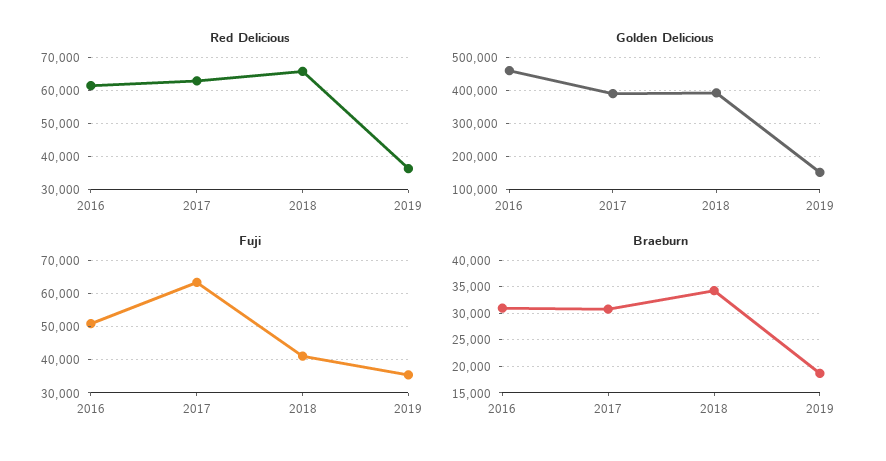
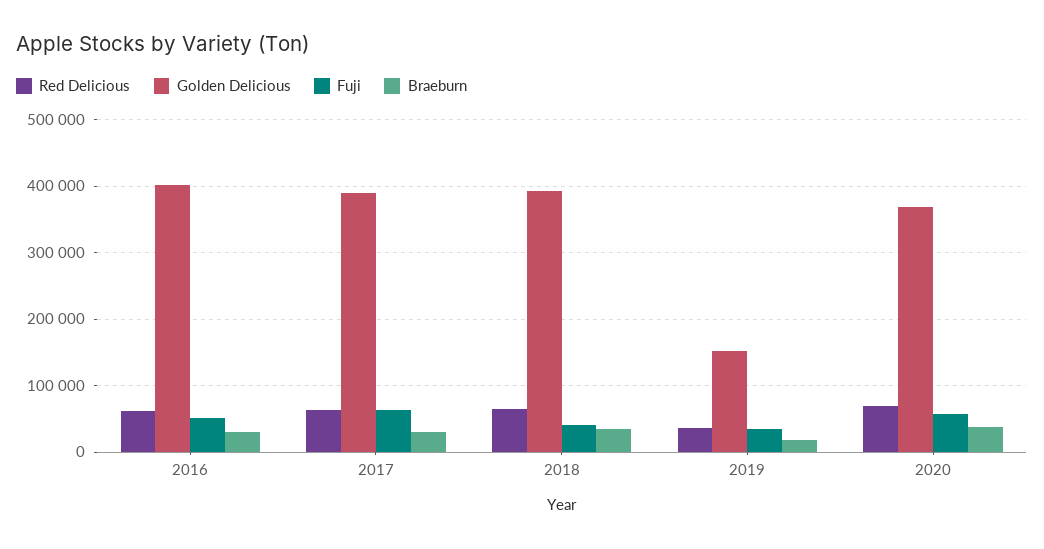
Golden Delicious, 2016: 460000 -> 400000
Red Delicious, 2020: none -> 70000
Golden Delicious, 2020: none -> 370000
Fuji, 2020: none -> 60000
Braeburn, 2020: none -> 40000

